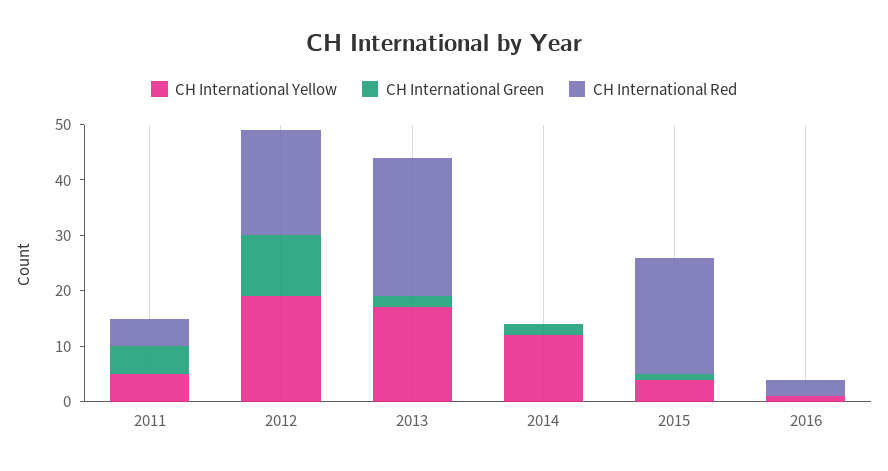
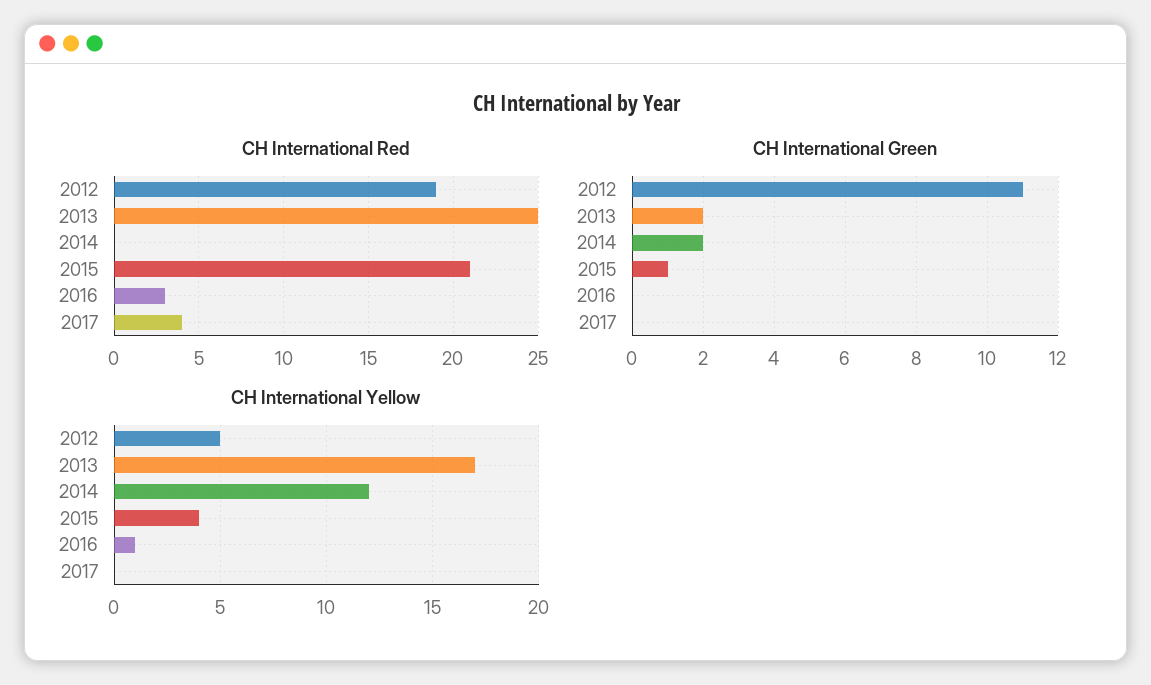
CH International Yellow, 2011: 5 -> none
CH International Green, 2011: 5 -> none
CH International Red, 2011: 5 -> none
CH International Yellow, 2012: 20 -> 5
CH International Red, 2017: none -> 4
CH International Green, 2017: none -> 0
CH International Yellow, 2017: none -> 0

